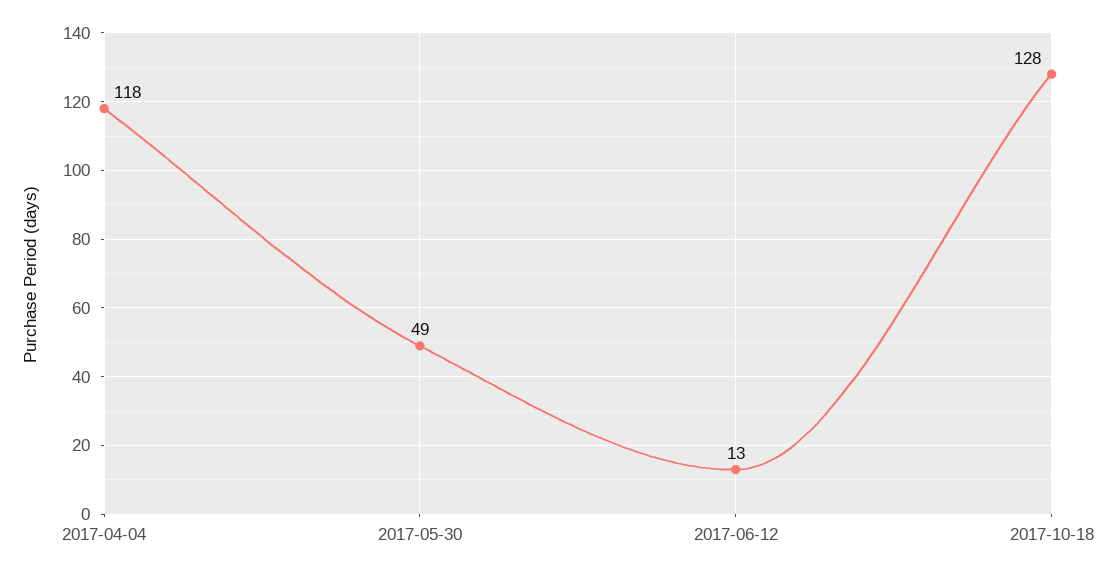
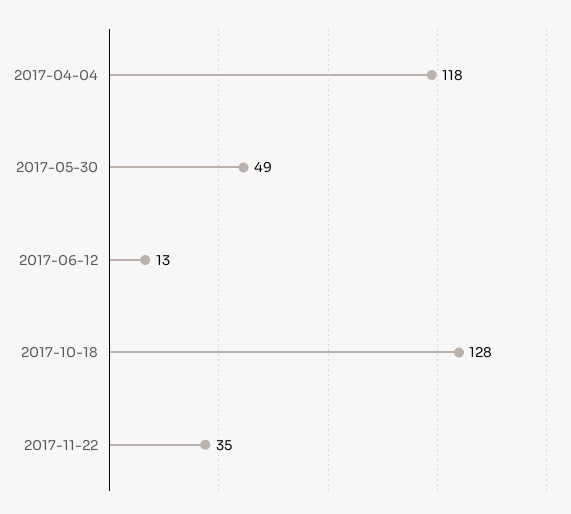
2017-11-22: none -> 35

